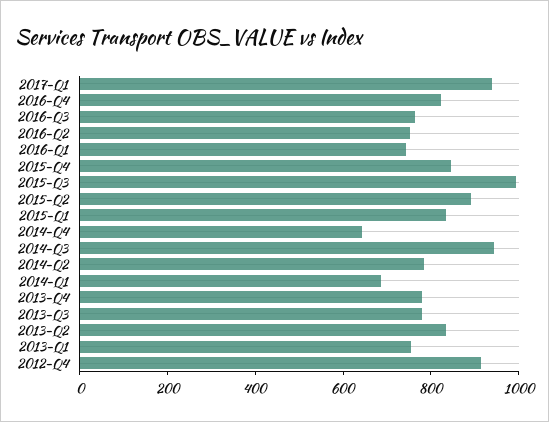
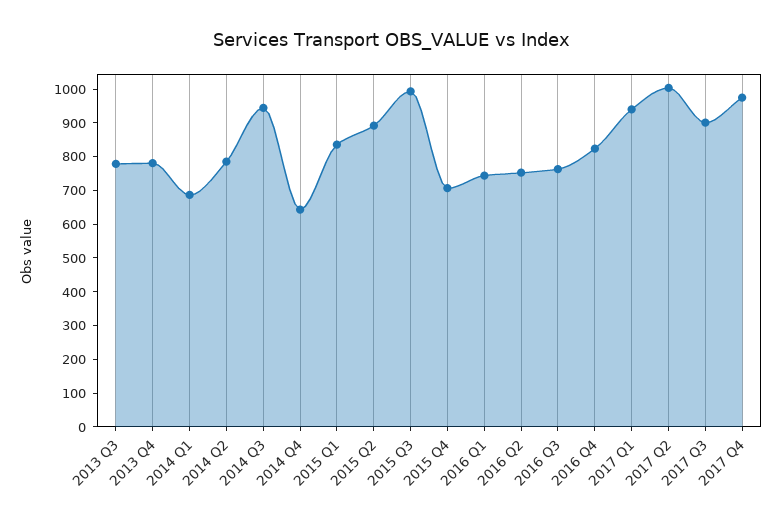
2015-Q4: 850 -> 700
2013-Q2: 850 -> none
2013-Q1: 750 -> none
2012-Q4: 900 -> none
2017 Q2: none -> 1000
2017 Q3: none -> 900
2017 Q4: none -> 975

